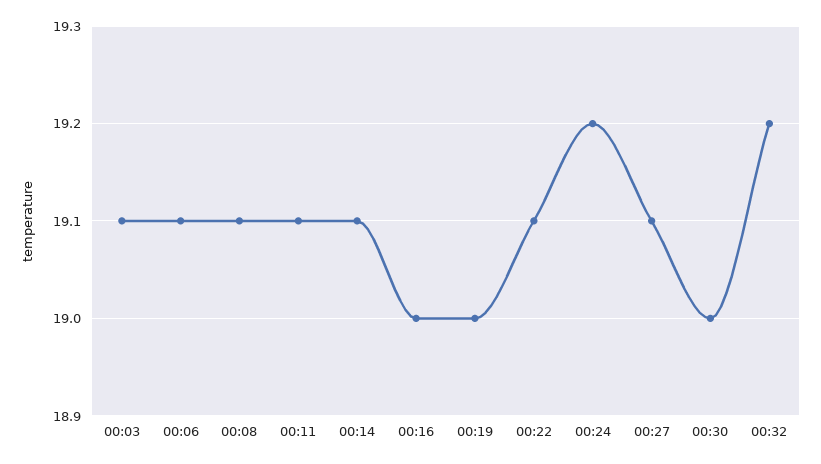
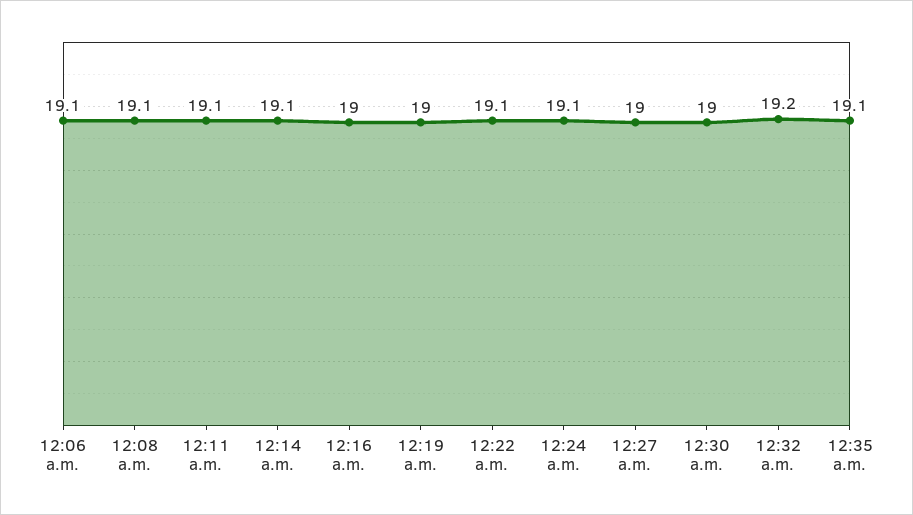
00:03: 19.1 -> none
00:24: 19.2 -> 19.1
00:27: 19.1 -> 19
12:35 a.m.: none -> 19.1

